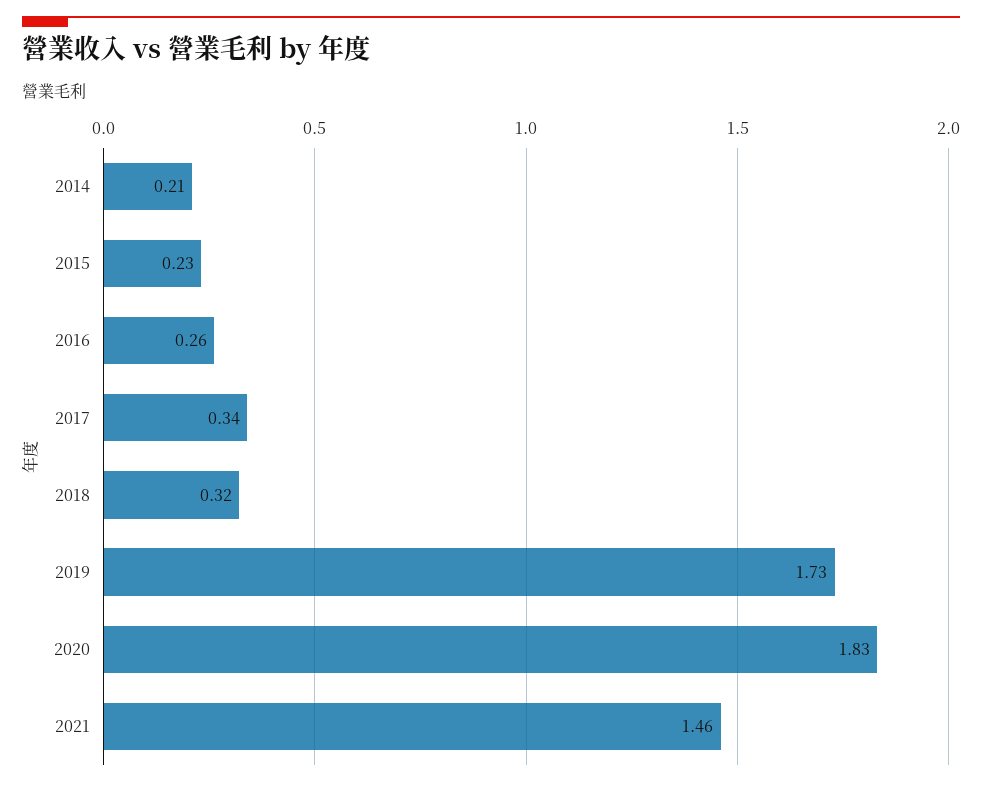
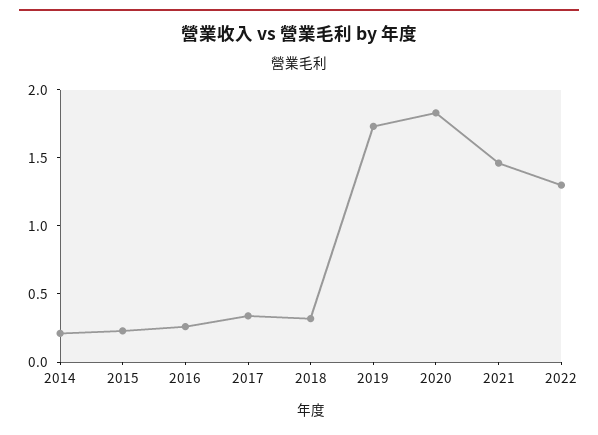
2022: none -> 1.3

